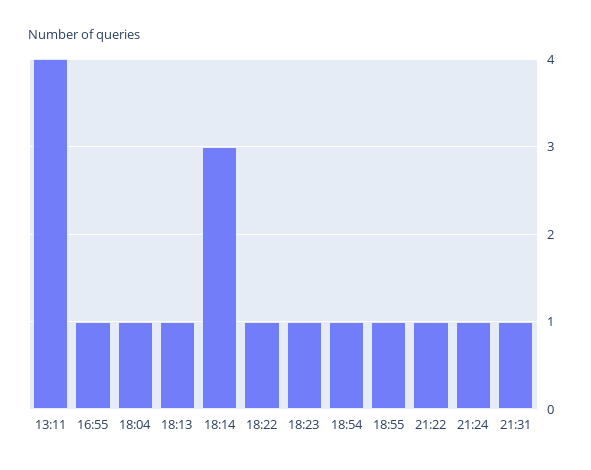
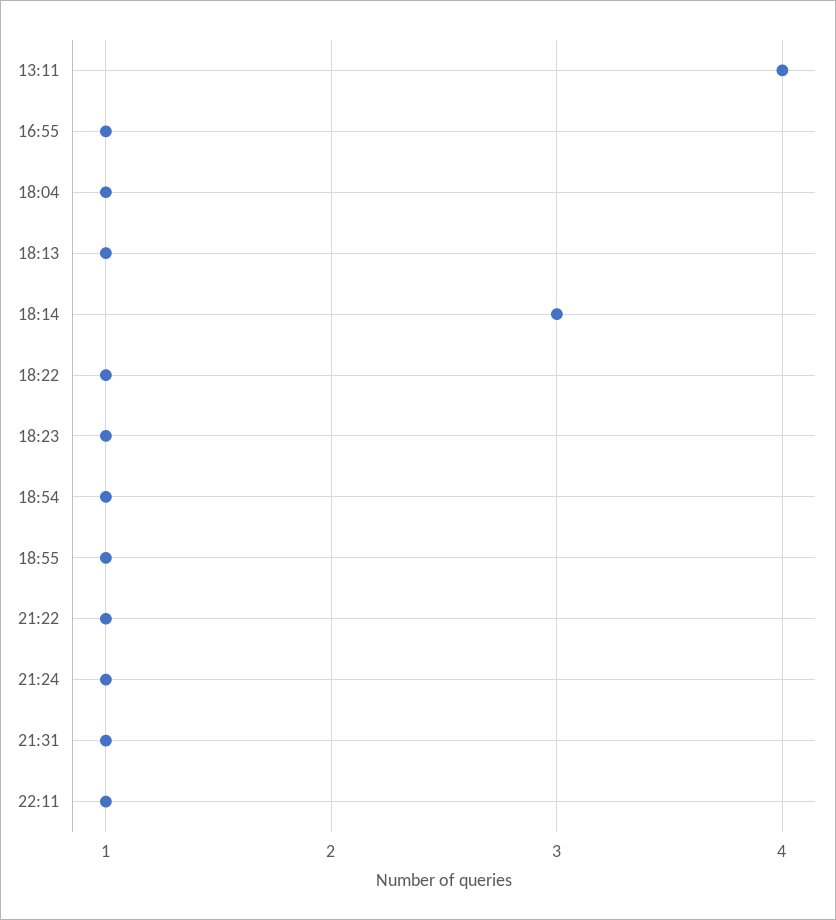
22:11: none -> 1

